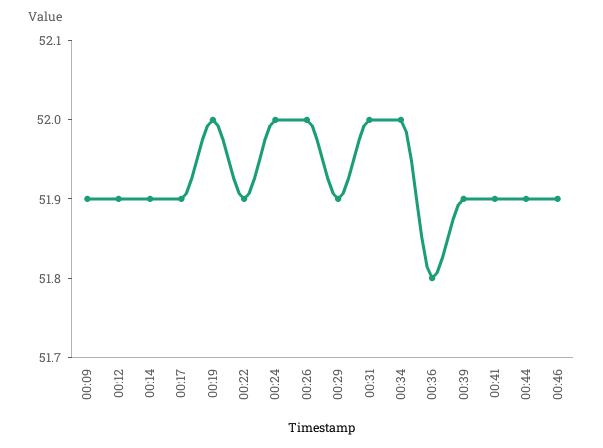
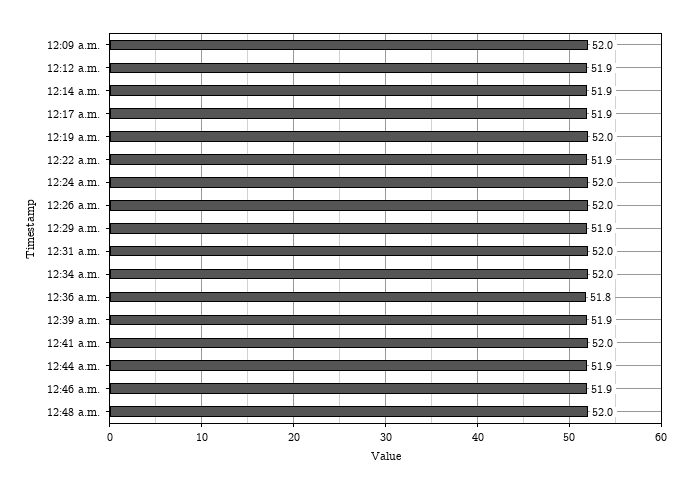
00:09: 51.9 -> 52
00:41: 51.9 -> 52
12:48 a.m.: none -> 52

